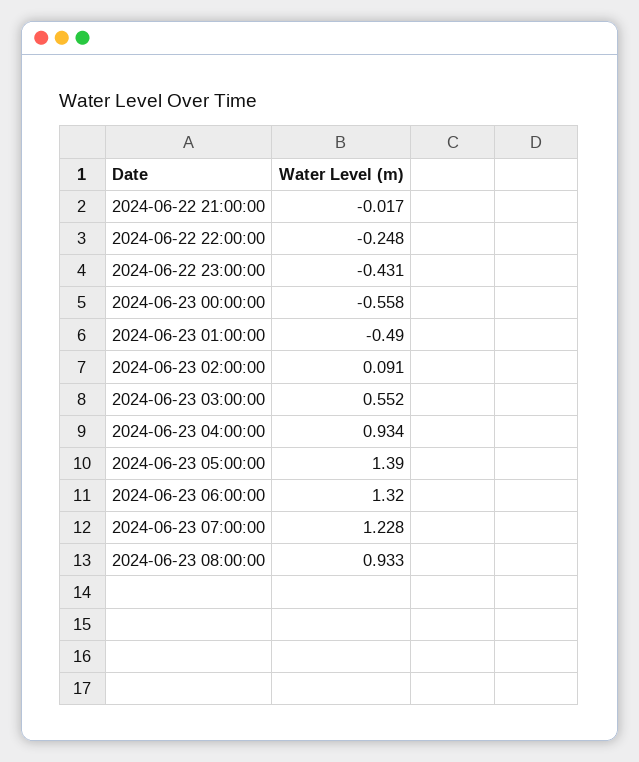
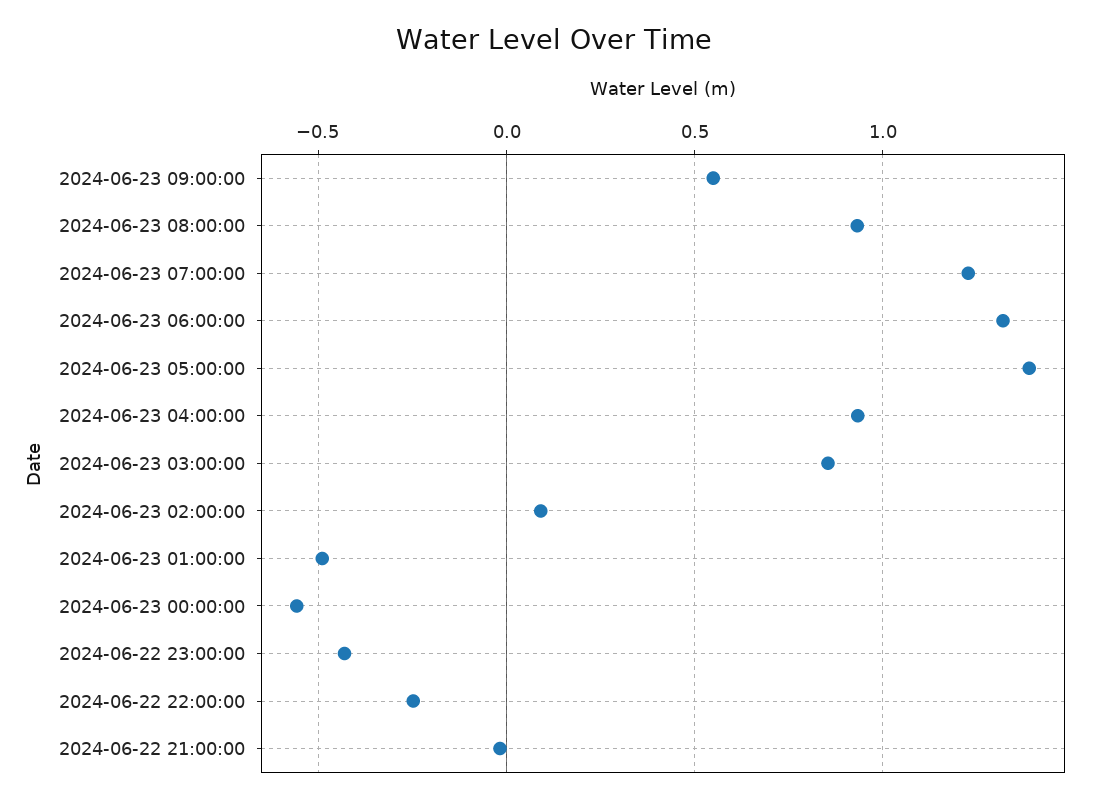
2024-06-23 03:00:00: 0.552 -> 0.85
2024-06-23 09:00:00: none -> 0.55

